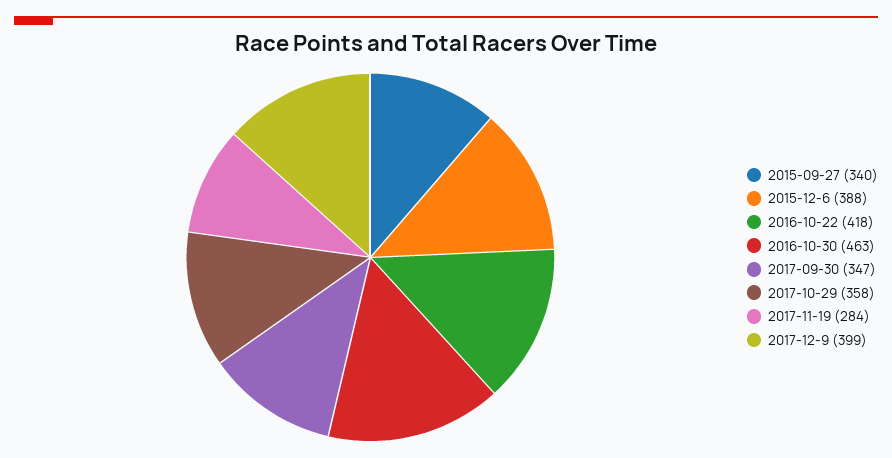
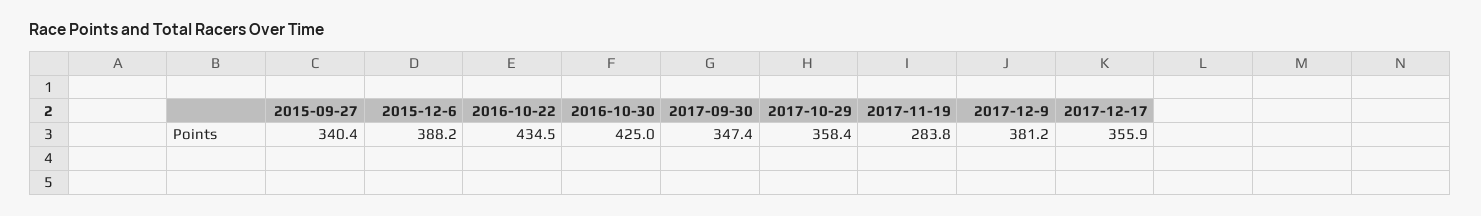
2016-10-22: 418 -> 434.5
2016-10-30: 463 -> 425
2017-12-9: 399 -> 381.2
2017-12-17: none -> 355.9

